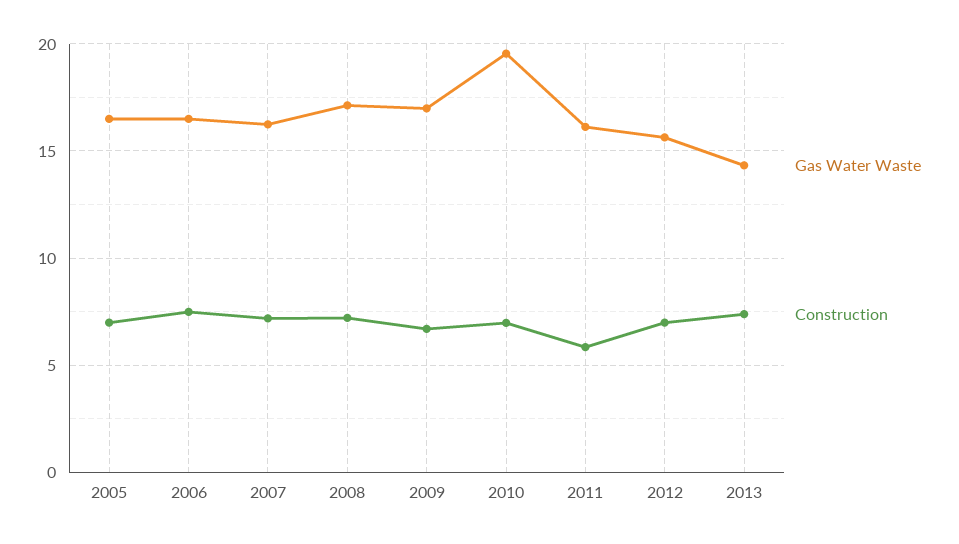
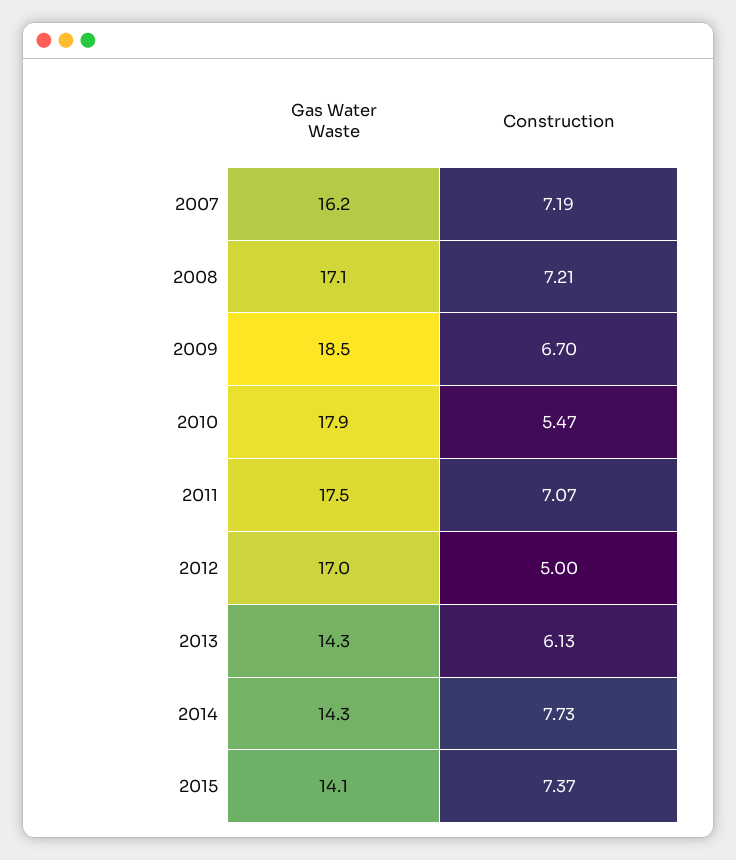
Gas Water Waste, 2005: 16.5 -> none
Construction, 2005: 7 -> none
Gas Water Waste, 2006: 16.5 -> none
Construction, 2006: 7.5 -> none
Gas Water Waste, 2009: 17 -> 18.5
Gas Water Waste, 2010: 19.5 -> 17.9
Construction, 2010: 7 -> 5.47
Gas Water Waste, 2011: 16 -> 17.5
Construction, 2011: 6 -> 7.07
Gas Water Waste, 2012: 15.5 -> 17
Construction, 2012: 7 -> 5
Construction, 2013: 7.5 -> 6.13
Gas Water Waste, 2014: none -> 14.3
Construction, 2014: none -> 7.73
Gas Water Waste, 2015: none -> 14.1
Construction, 2015: none -> 7.37

